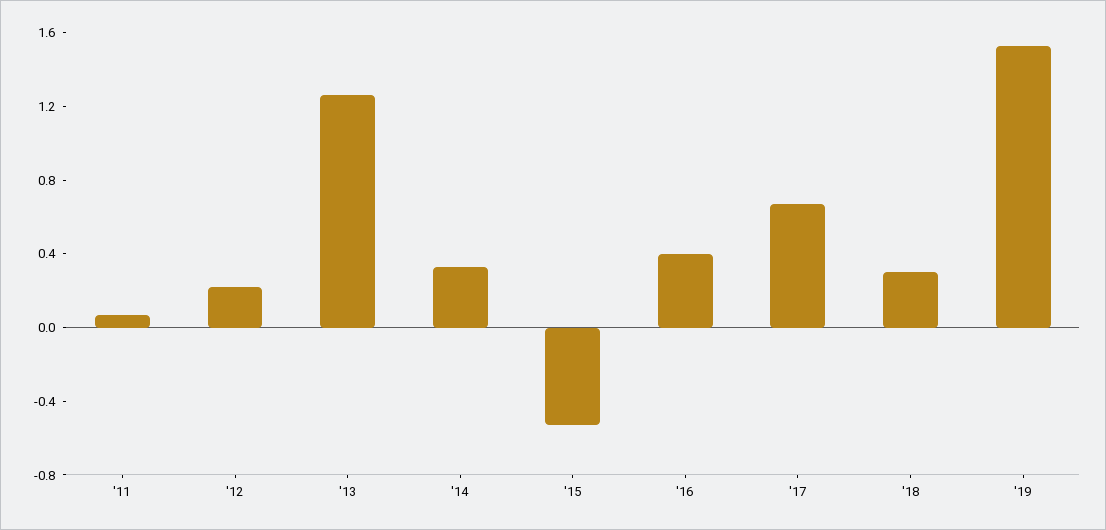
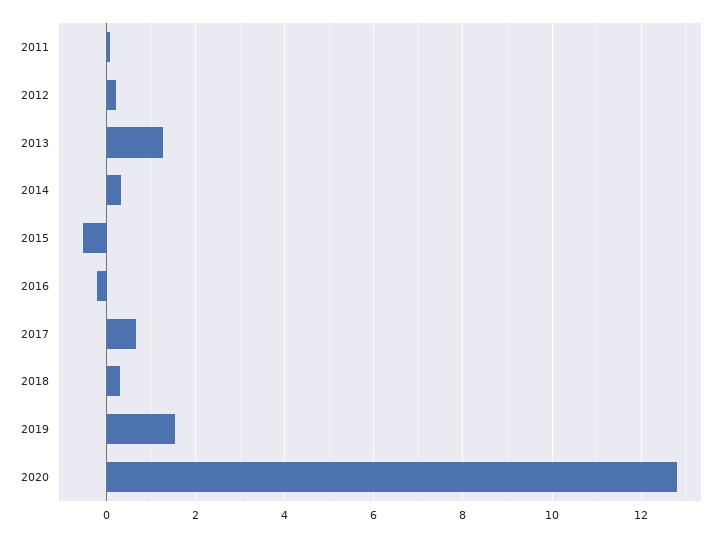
'16: 0.4 -> -0.2
2020: none -> 12.8

